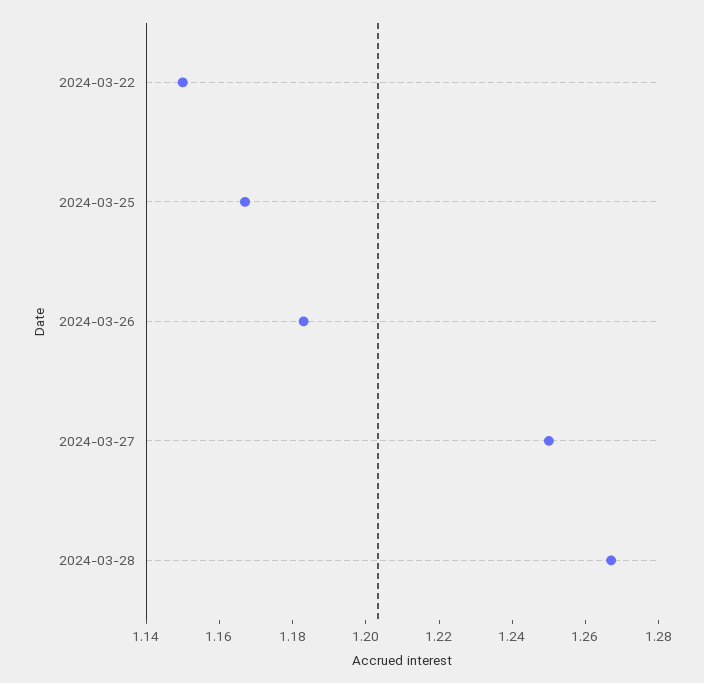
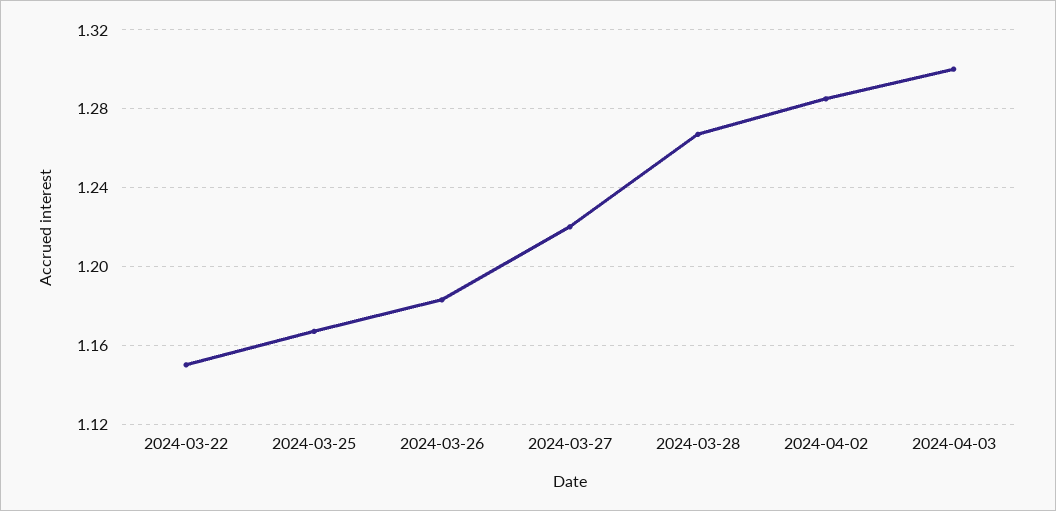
2024-03-27: 1.25 -> 1.22
2024-04-02: none -> 1.285
2024-04-03: none -> 1.3

